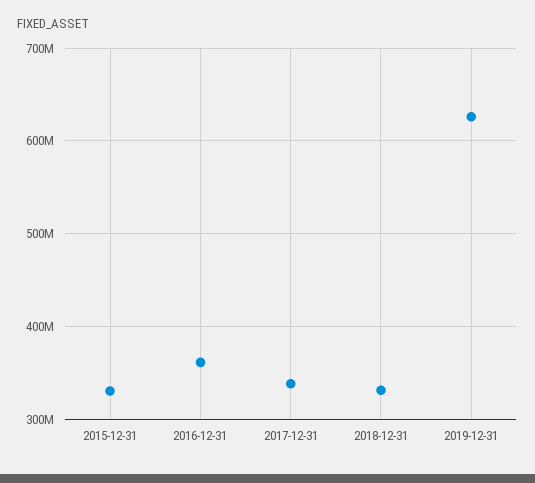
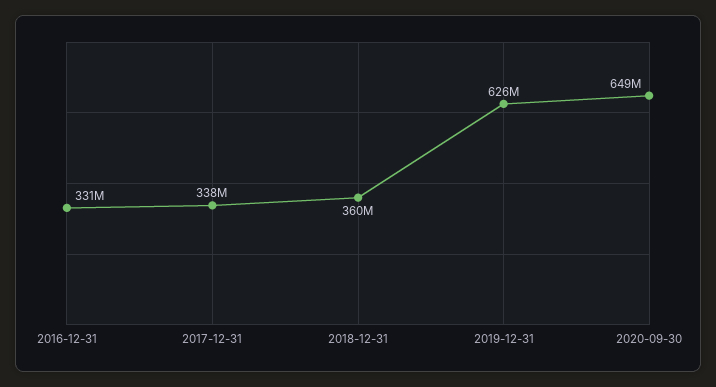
2015-12-31: 330000000 -> none
2016-12-31: 360000000 -> 331000000
2018-12-31: 330000000 -> 360000000
2020-09-30: none -> 649000000

